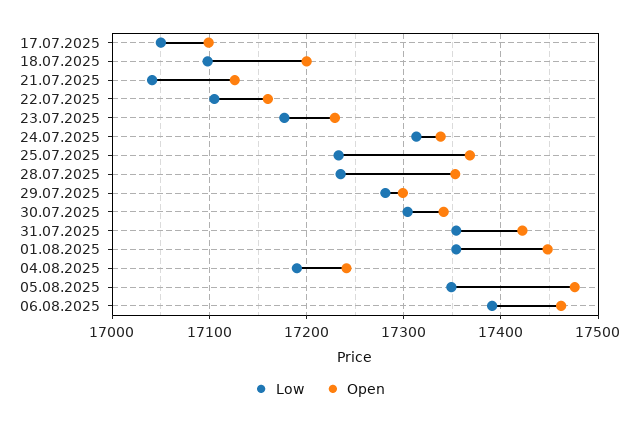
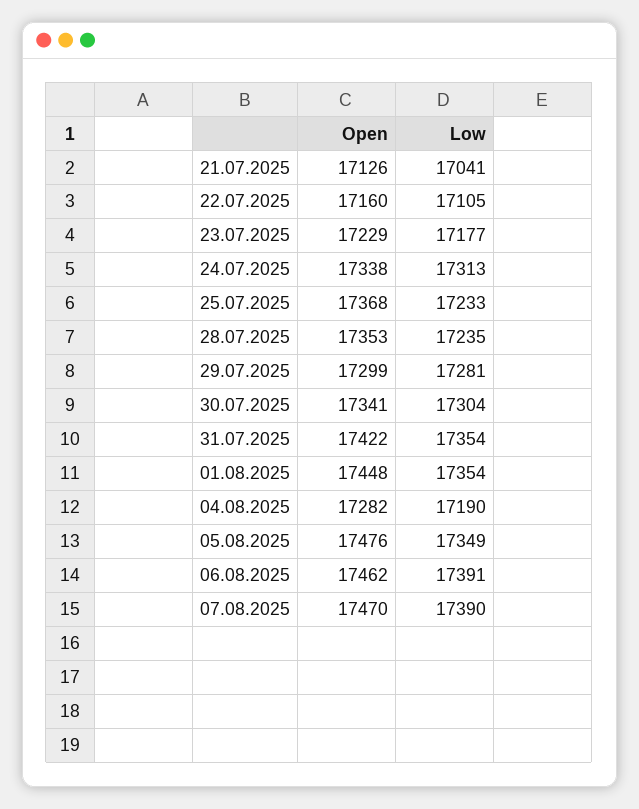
Low, 17.07.2025: 17050 -> none
Open, 17.07.2025: 17100 -> none
Low, 18.07.2025: 17100 -> none
Open, 18.07.2025: 17200 -> none
Open, 04.08.2025: 17240 -> 17282
Open, 07.08.2025: none -> 17470
Low, 07.08.2025: none -> 17390

